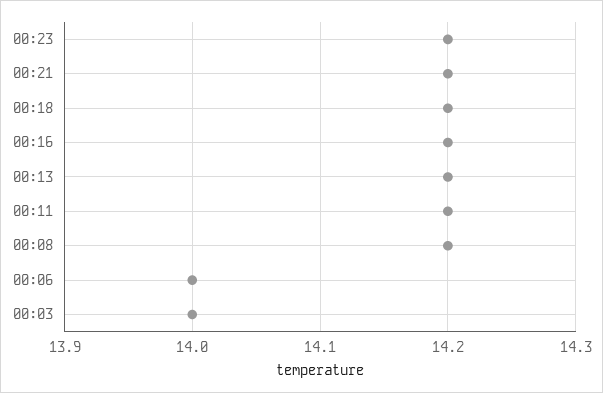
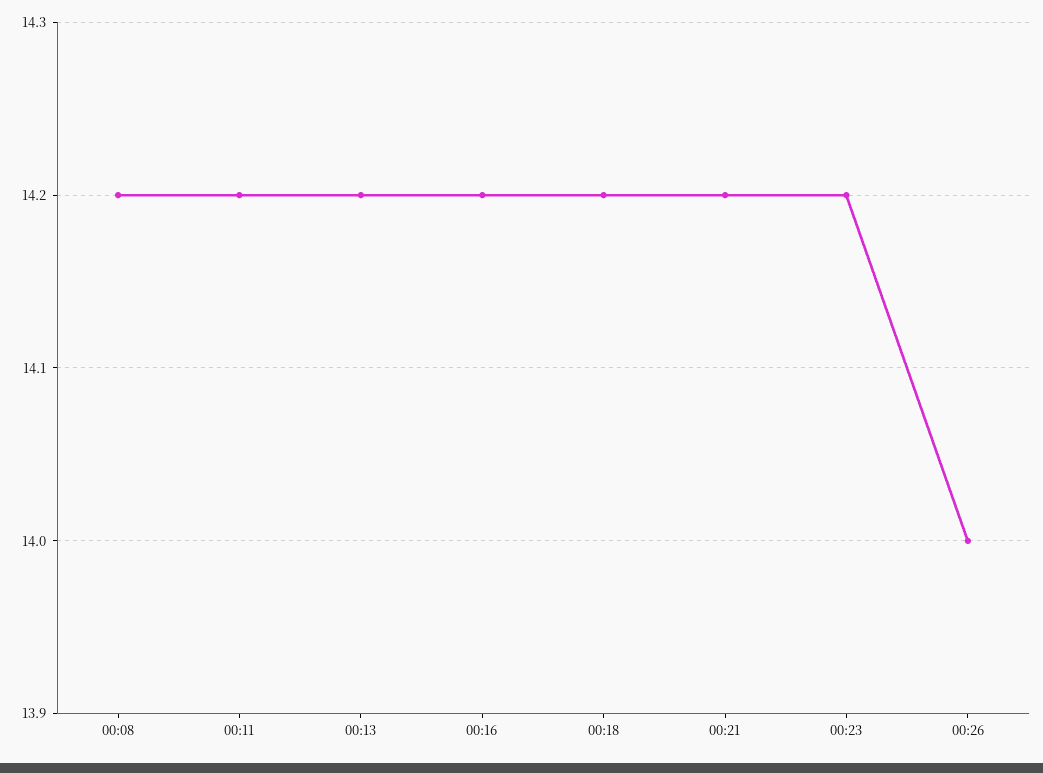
00:06: 14 -> none
00:03: 14 -> none
00:26: none -> 14

